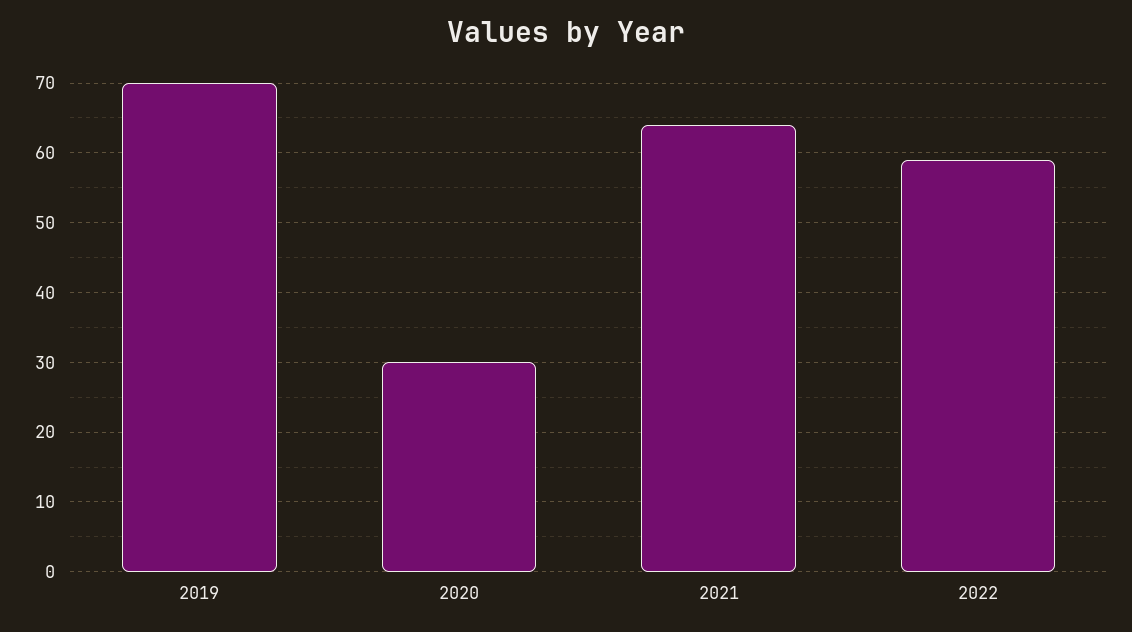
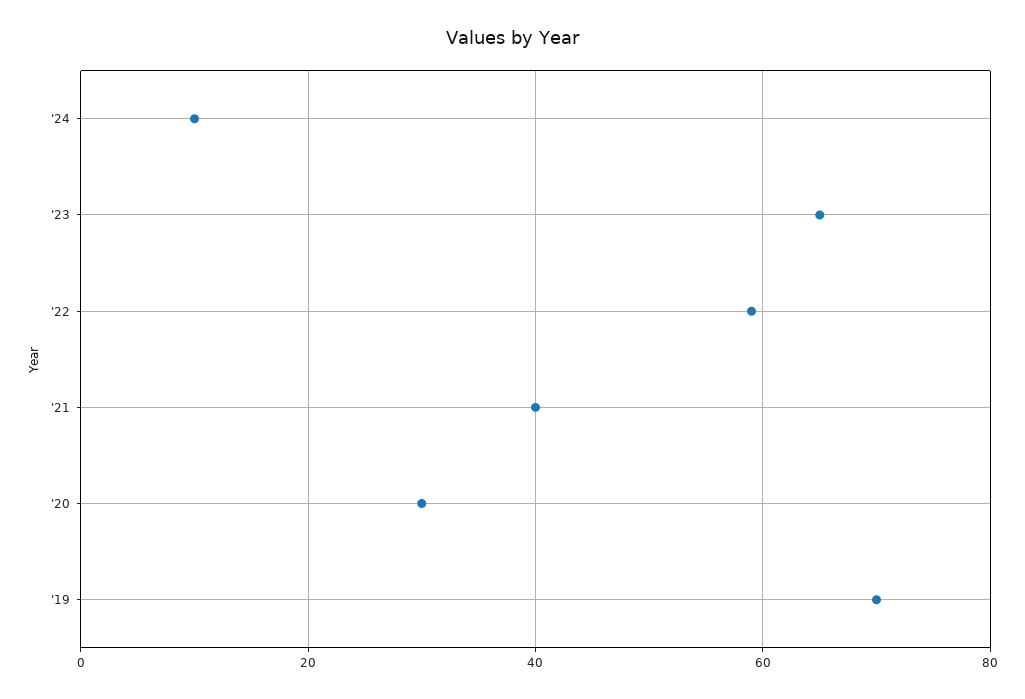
2021: 64 -> 40
'24: none -> 10
'23: none -> 65

